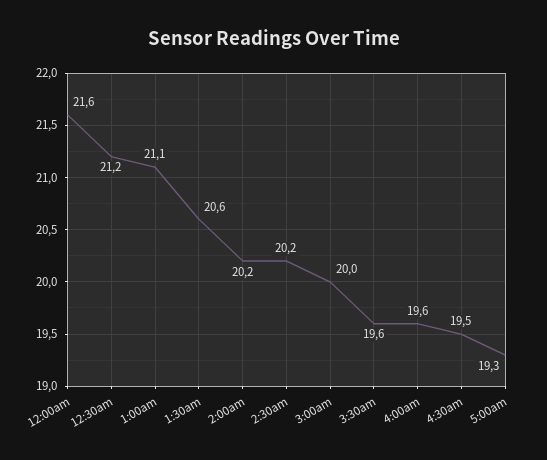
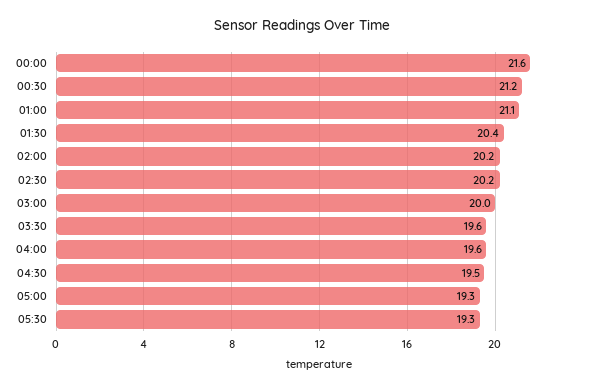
1:30am: 20.6 -> 20.4
05:30: none -> 19.3

